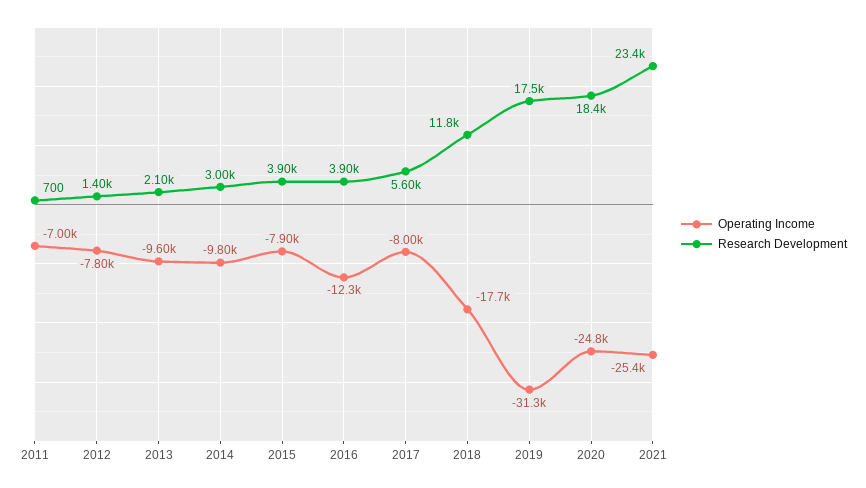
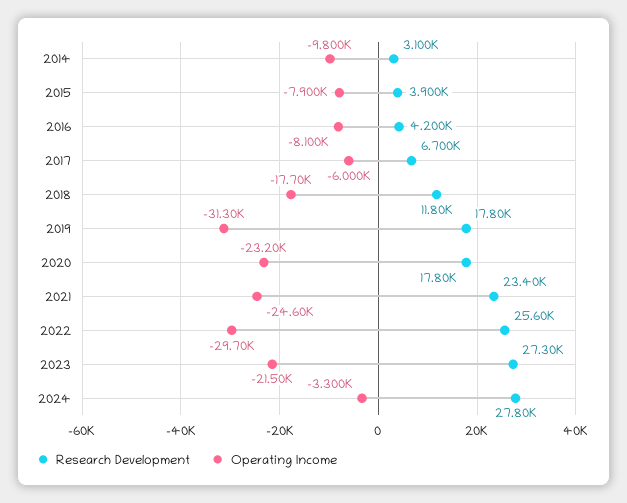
Operating Income, 2011: -7000 -> none
Research Development, 2011: 700 -> none
Operating Income, 2012: -7800 -> none
Research Development, 2012: 1400 -> none
Operating Income, 2013: -9600 -> none
Research Development, 2013: 2100 -> none
Research Development, 2014: 3000 -> 3100
Operating Income, 2016: -12300 -> -8100
Research Development, 2016: 3900 -> 4200
Operating Income, 2017: -8000 -> -6000
Research Development, 2017: 5600 -> 6700
Research Development, 2019: 17500 -> 17800
Operating Income, 2020: -24800 -> -23200
Research Development, 2020: 18400 -> 17800
Operating Income, 2021: -25400 -> -24600
Research Development, 2022: none -> 25600
Operating Income, 2022: none -> -29700
Research Development, 2023: none -> 27300
Operating Income, 2023: none -> -21500
Research Development, 2024: none -> 27800
Operating Income, 2024: none -> -3300

